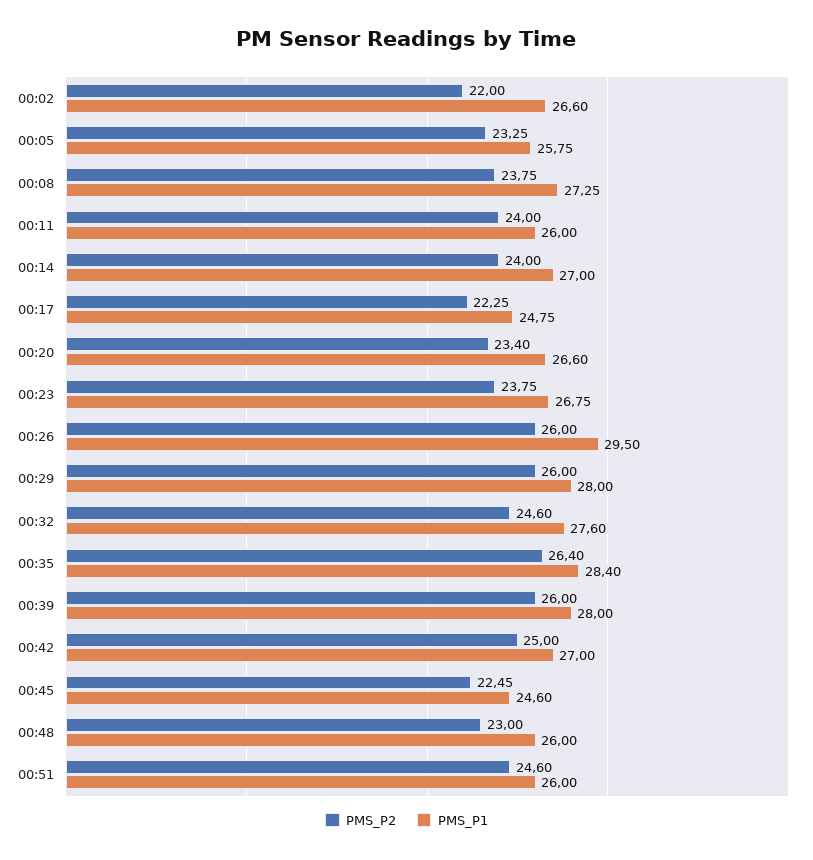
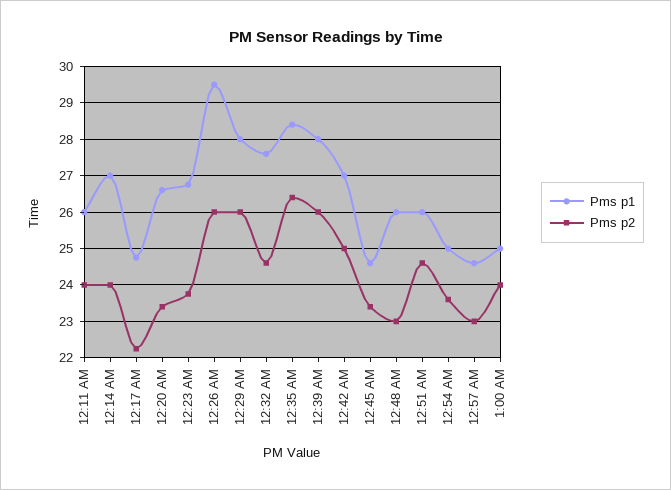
PMS_P2, 00:02: 22 -> none
PMS_P1, 00:02: 26.6 -> none
PMS_P2, 00:05: 23.25 -> none
PMS_P1, 00:05: 25.75 -> none
PMS_P2, 00:08: 23.75 -> none
PMS_P1, 00:08: 27.25 -> none
PMS_P2, 00:45: 22.45 -> 23.4
PMS_P1, 12:54 AM: none -> 25
PMS_P2, 12:54 AM: none -> 23.6
PMS_P1, 12:57 AM: none -> 24.6
PMS_P2, 12:57 AM: none -> 23
PMS_P1, 1:00 AM: none -> 25
PMS_P2, 1:00 AM: none -> 24

